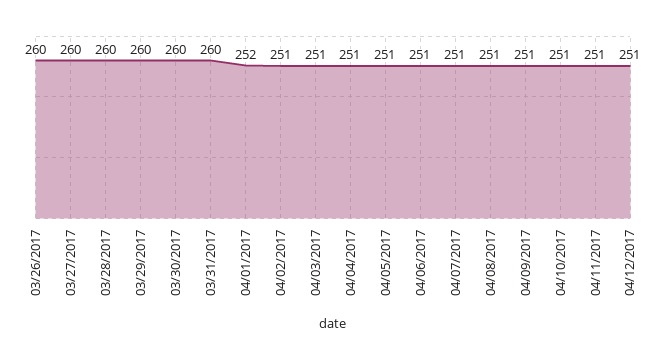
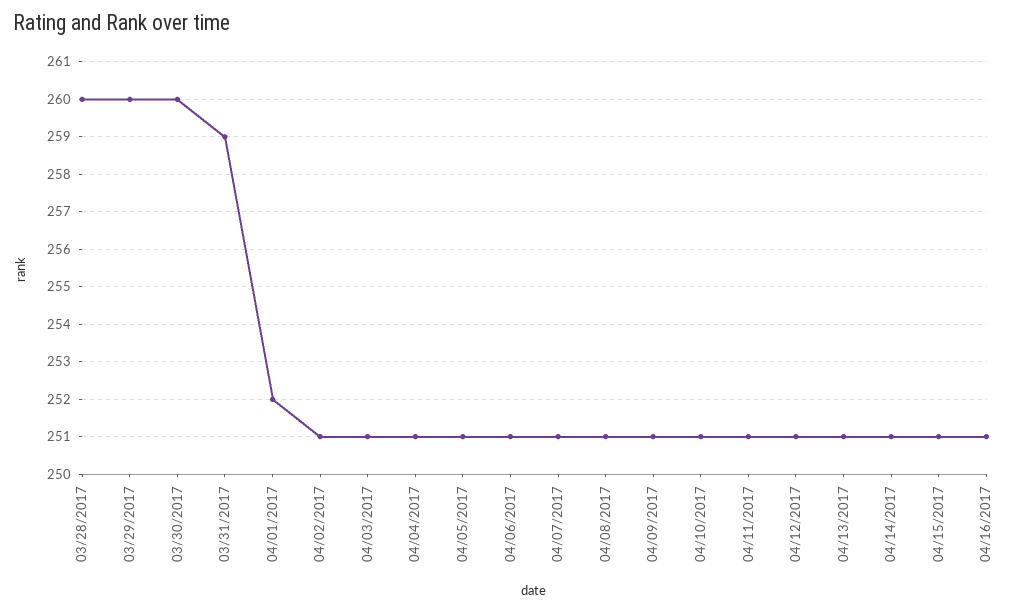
03/26/2017: 260 -> none
03/27/2017: 260 -> none
03/31/2017: 260 -> 259
04/13/2017: none -> 251
04/14/2017: none -> 251
04/15/2017: none -> 251
04/16/2017: none -> 251

